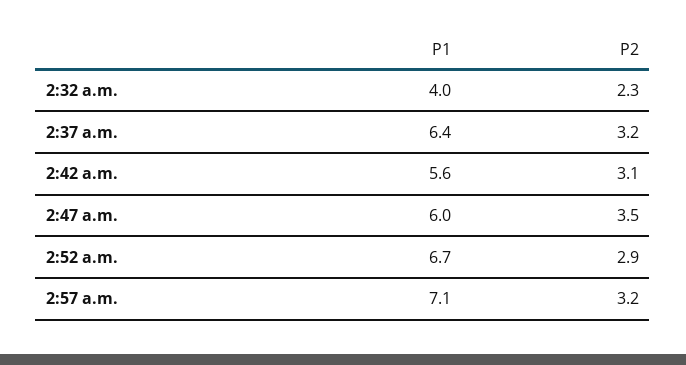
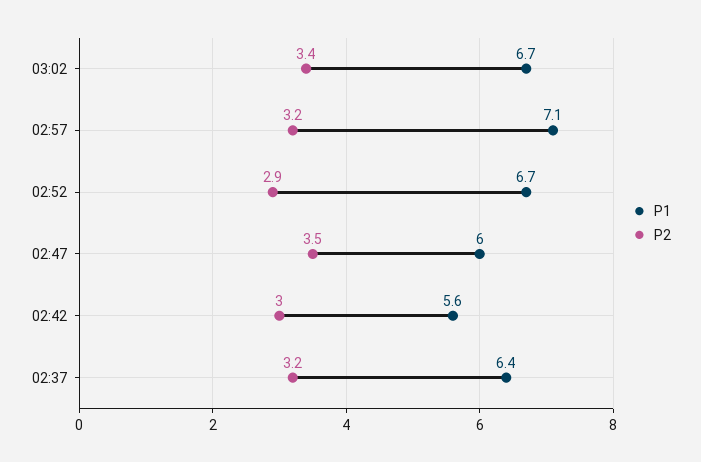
P1, 2:32 a.m.: 4 -> none
P2, 2:32 a.m.: 2.3 -> none
P2, 2:42 a.m.: 3.1 -> 3
P1, 03:02: none -> 6.7
P2, 03:02: none -> 3.4

